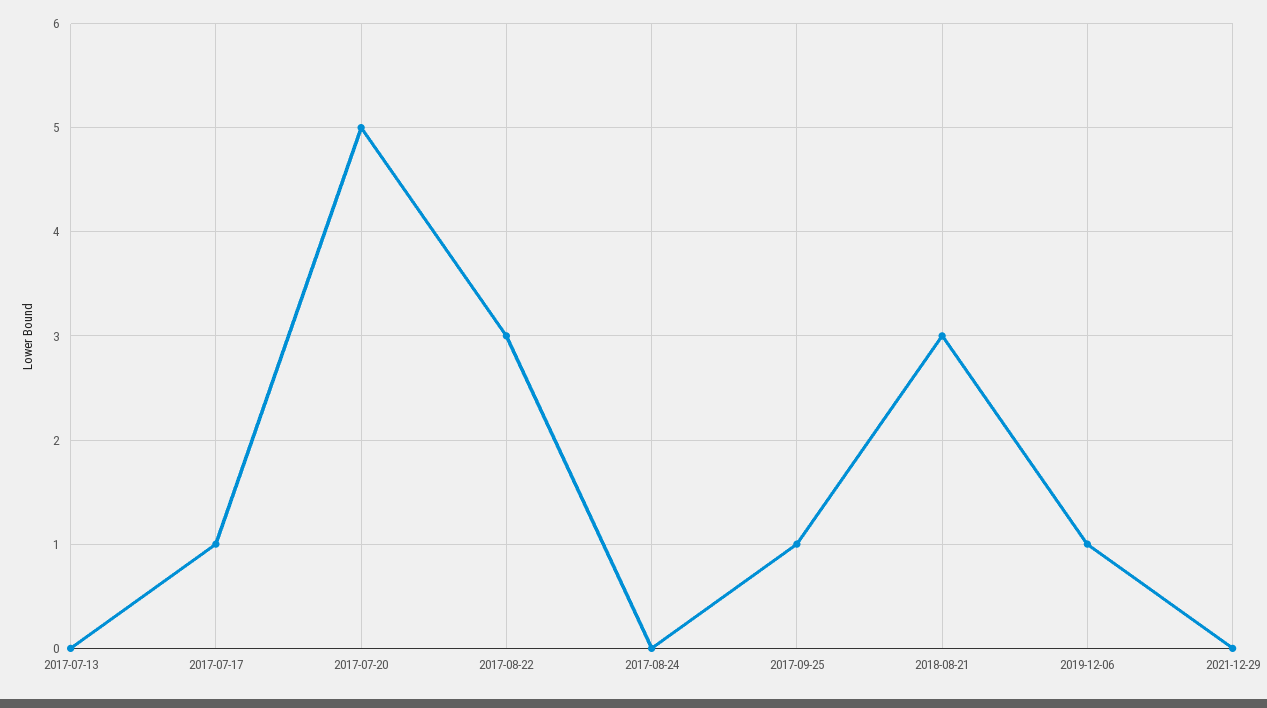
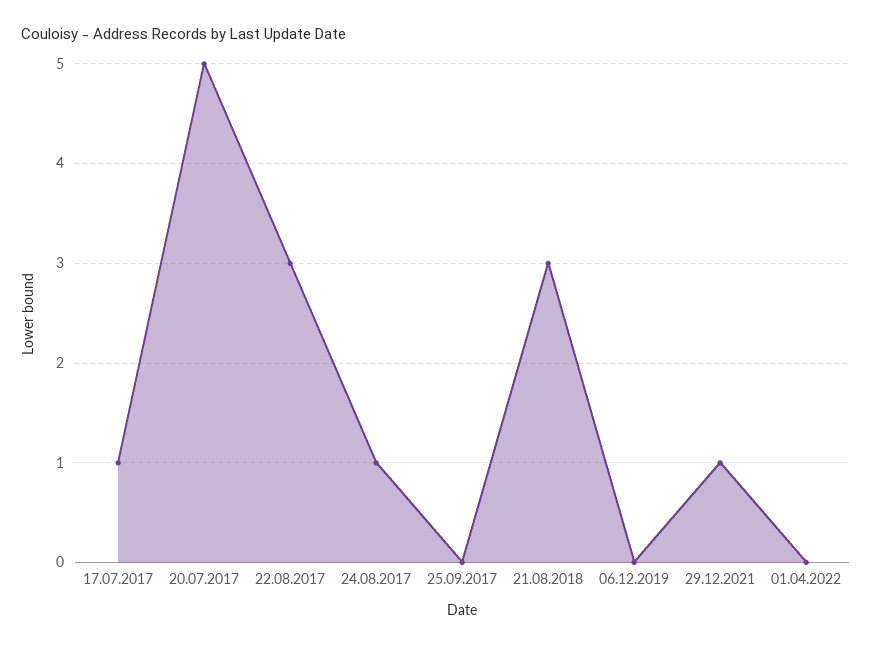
2017-07-13: 0 -> none
2017-08-24: 0 -> 1
2017-09-25: 1 -> 0
2019-12-06: 1 -> 0
2021-12-29: 0 -> 1
01.04.2022: none -> 0

